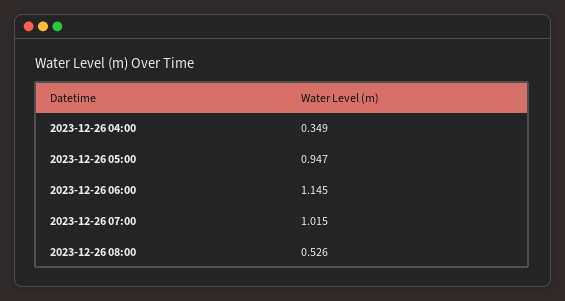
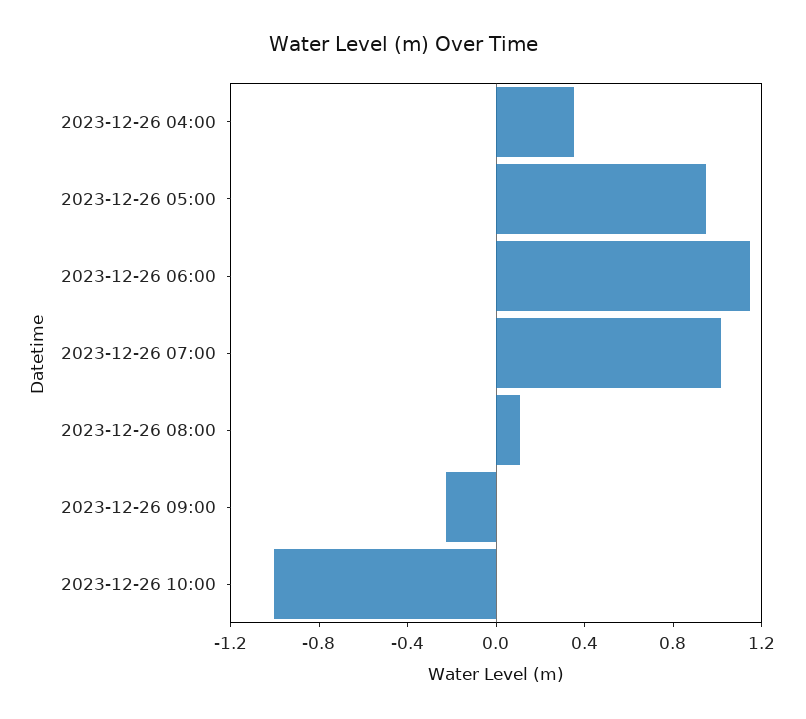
2023-12-26 08:00: 0.526 -> 0.1
2023-12-26 09:00: none -> -0.2
2023-12-26 10:00: none -> -1

